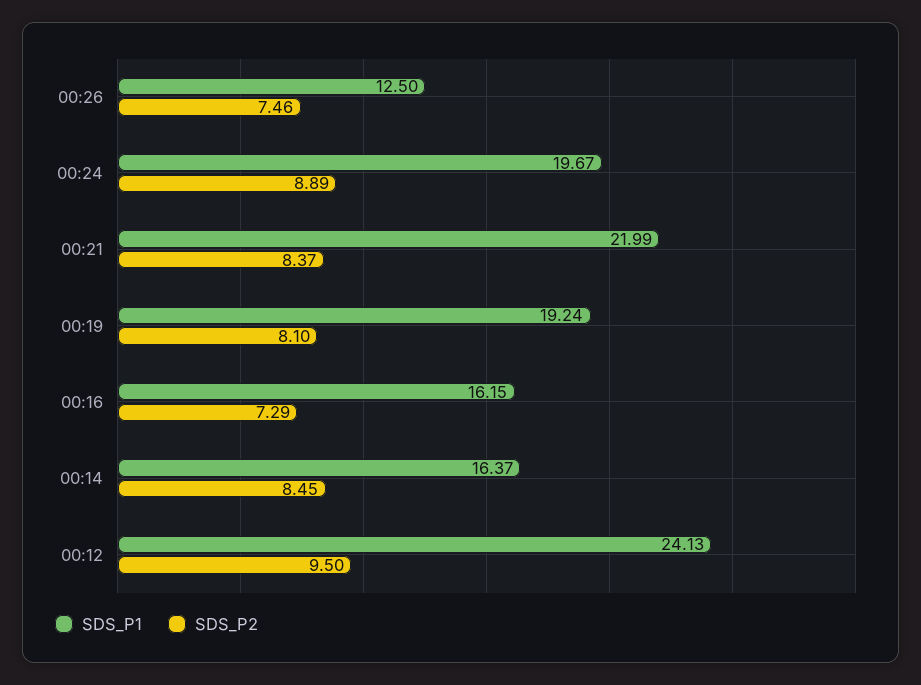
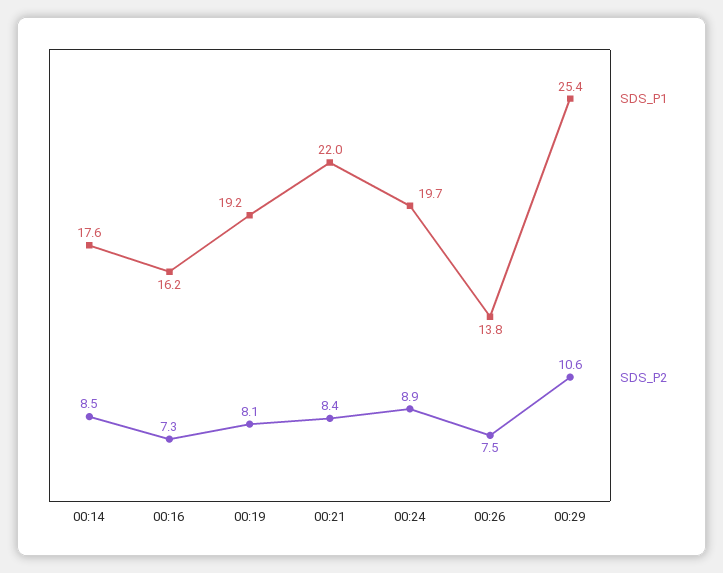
SDS_P1, 00:26: 12.5 -> 13.8
SDS_P1, 00:14: 16.37 -> 17.6
SDS_P1, 00:12: 24.13 -> none
SDS_P2, 00:12: 9.5 -> none
SDS_P1, 00:29: none -> 25.4
SDS_P2, 00:29: none -> 10.6

